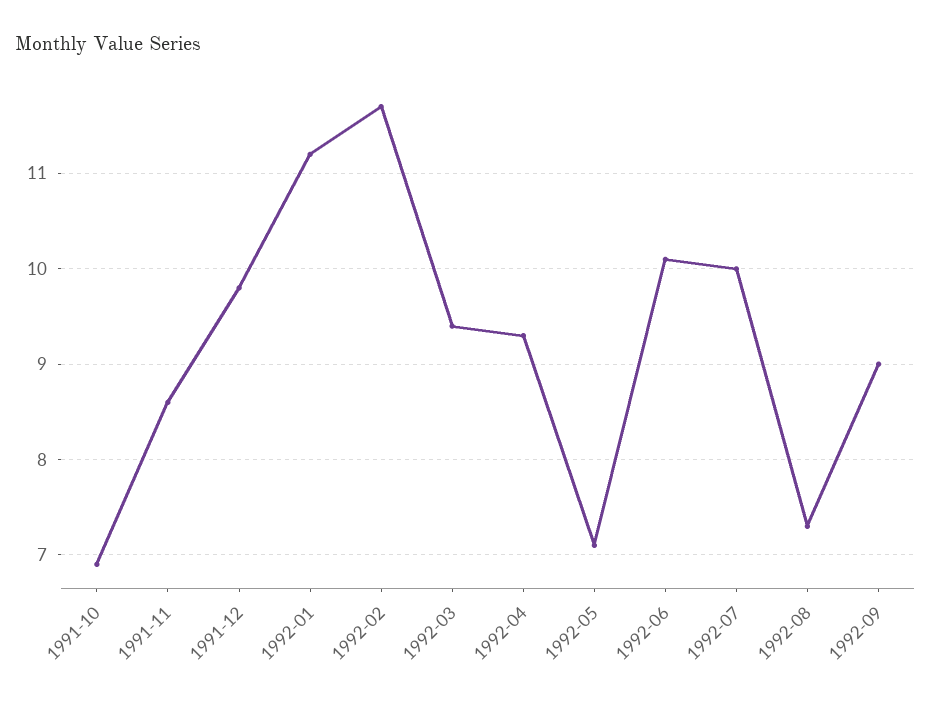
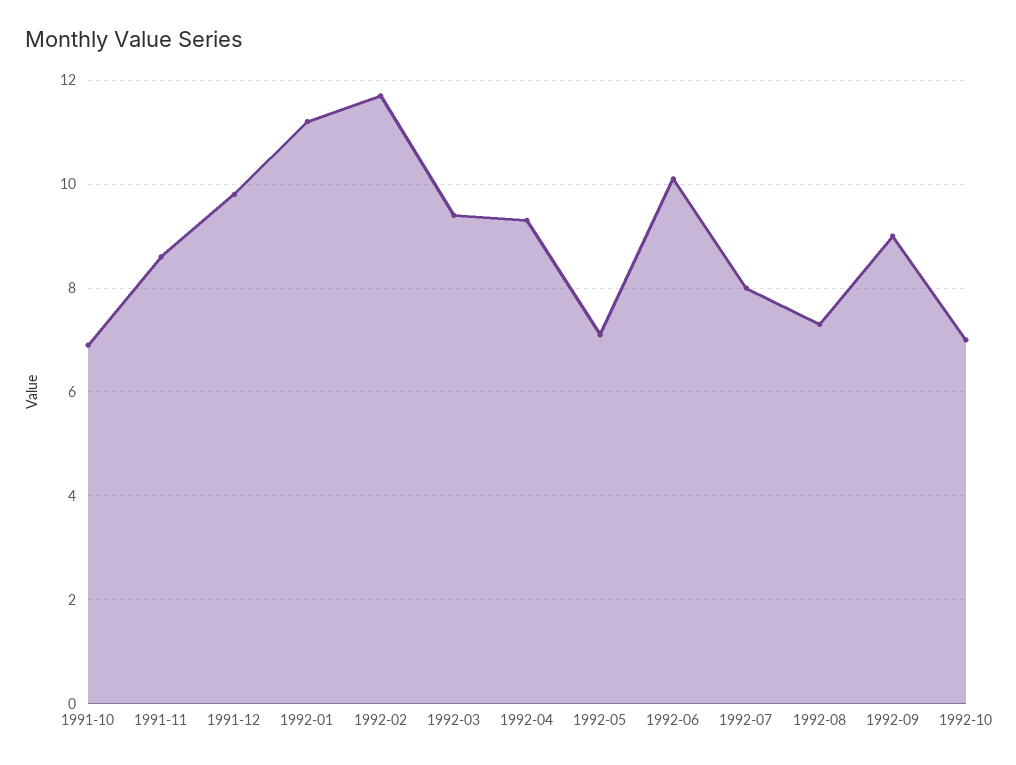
1992-07: 10 -> 8
1992-10: none -> 7

